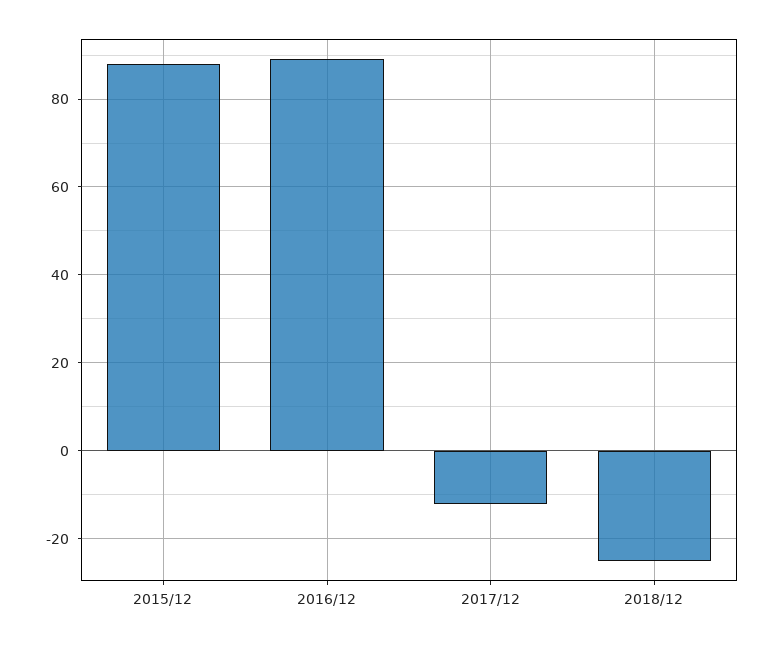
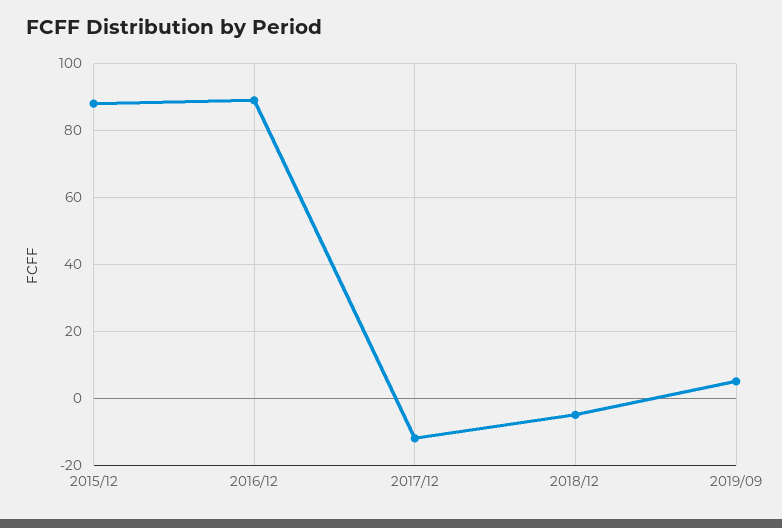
2018/12: -25 -> -5
2019/09: none -> 5

